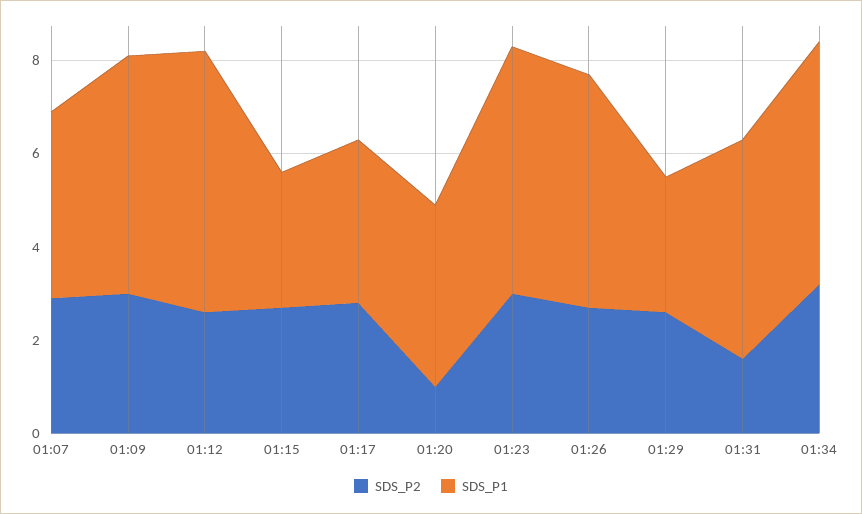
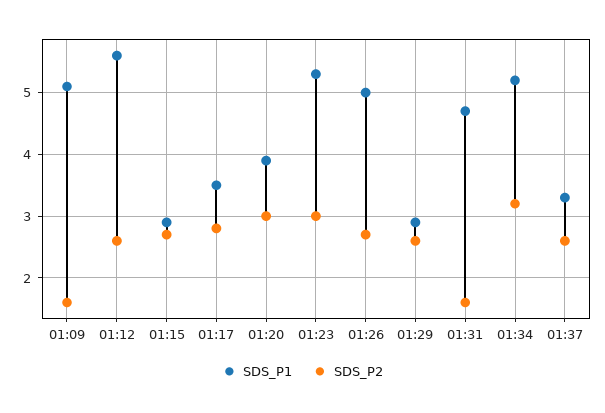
SDS_P2, 01:07: 3 -> none
SDS_P1, 01:07: 4 -> none
SDS_P2, 01:09: 3 -> 1.6
SDS_P2, 01:20: 1 -> 3
SDS_P1, 01:37: none -> 3.3
SDS_P2, 01:37: none -> 2.6

